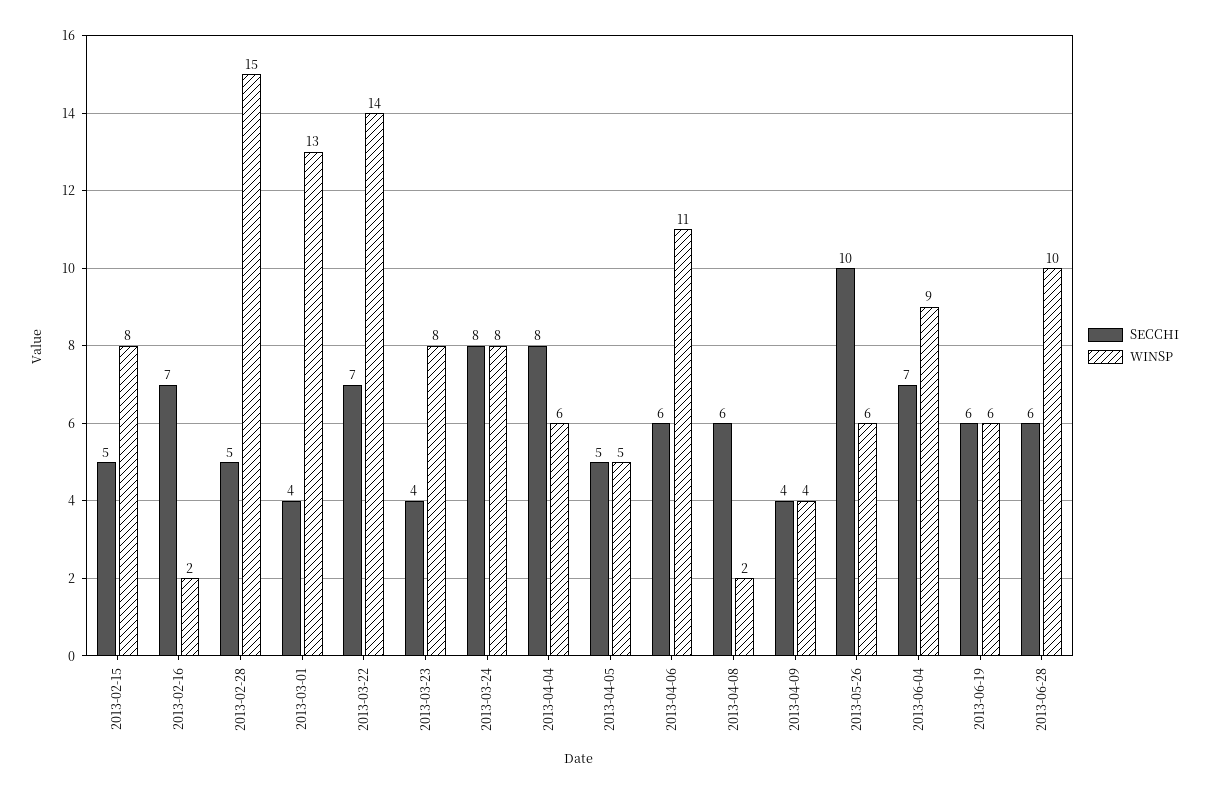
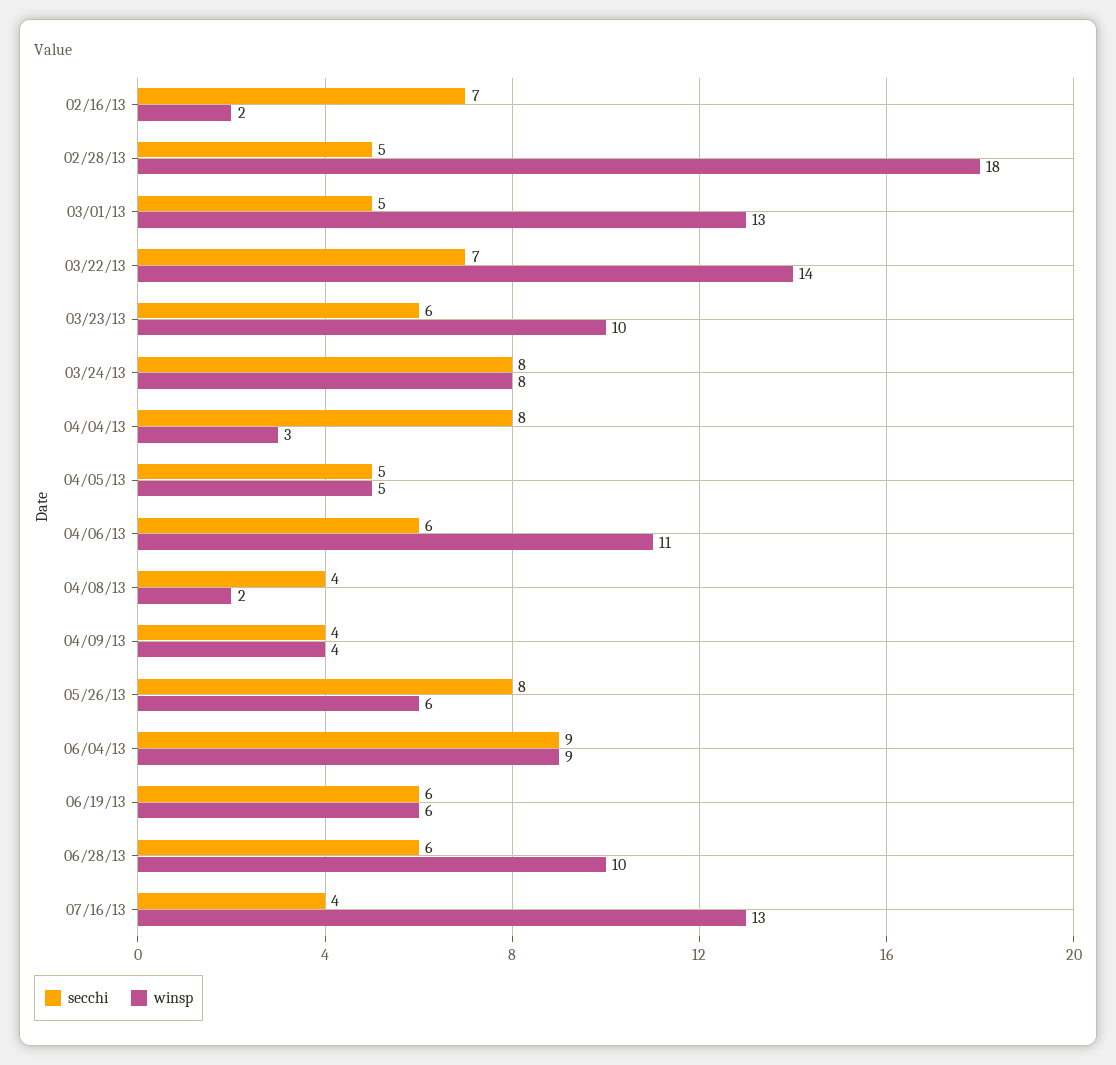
SECCHI, 2013-02-15: 5 -> none
WINSP, 2013-02-15: 8 -> none
WINSP, 2013-02-28: 15 -> 18
SECCHI, 2013-03-01: 4 -> 5
SECCHI, 2013-03-23: 4 -> 6
WINSP, 2013-03-23: 8 -> 10
WINSP, 2013-04-04: 6 -> 3
SECCHI, 2013-04-08: 6 -> 4
SECCHI, 2013-05-26: 10 -> 8
SECCHI, 2013-06-04: 7 -> 9
SECCHI, 07/16/13: none -> 4
WINSP, 07/16/13: none -> 13

